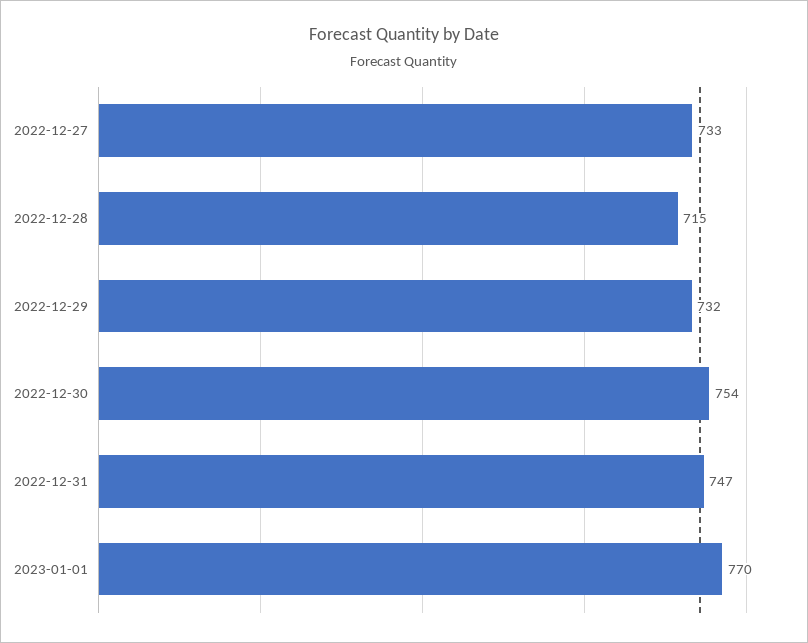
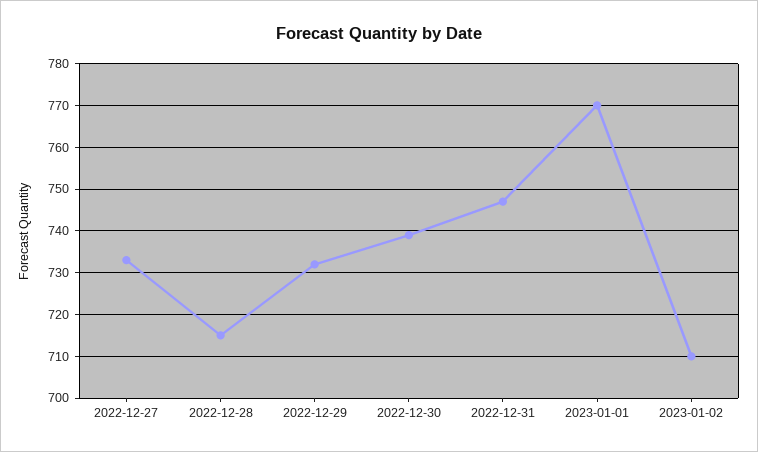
2022-12-30: 754 -> 740
2023-01-02: none -> 710

